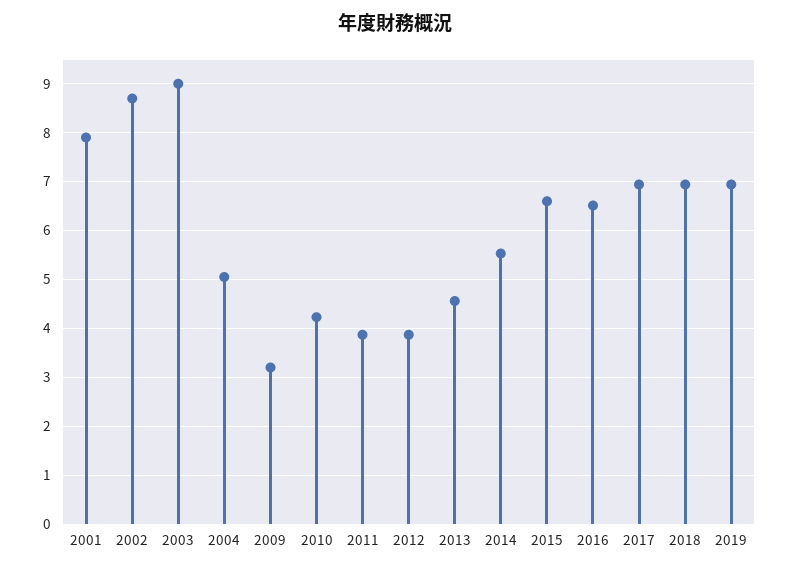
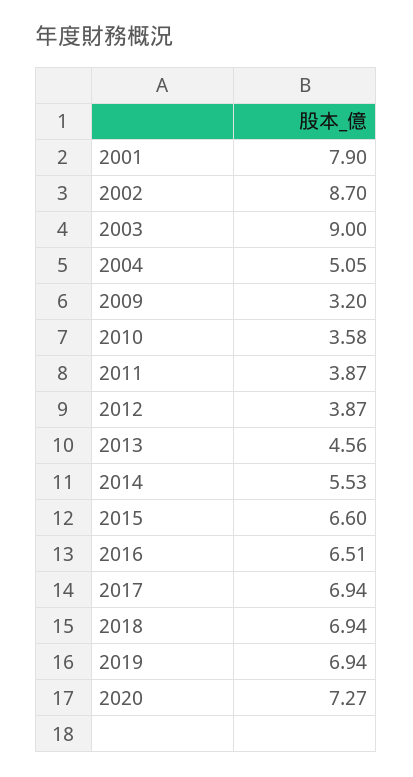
2010: 4.2 -> 3.58
2020: none -> 7.27

